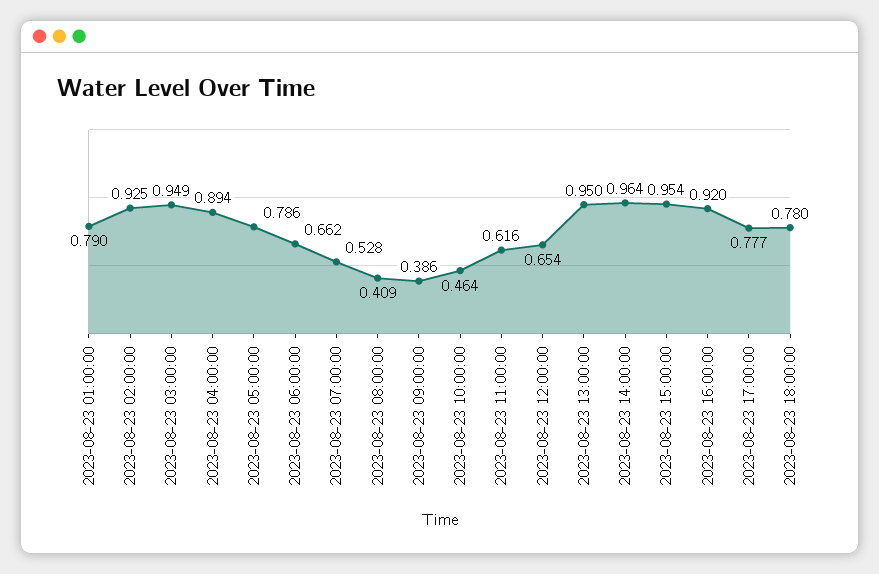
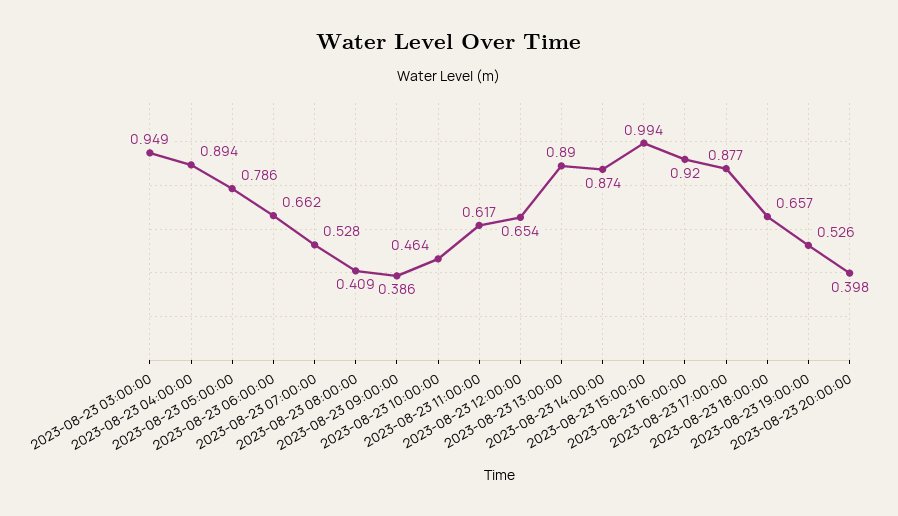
2023-08-23 01:00:00: 0.79 -> none
2023-08-23 02:00:00: 0.925 -> none
2023-08-23 11:00:00: 0.616 -> 0.617
2023-08-23 13:00:00: 0.95 -> 0.89
2023-08-23 14:00:00: 0.964 -> 0.874
2023-08-23 15:00:00: 0.954 -> 0.994
2023-08-23 17:00:00: 0.777 -> 0.877
2023-08-23 18:00:00: 0.78 -> 0.657
2023-08-23 19:00:00: none -> 0.526
2023-08-23 20:00:00: none -> 0.398

